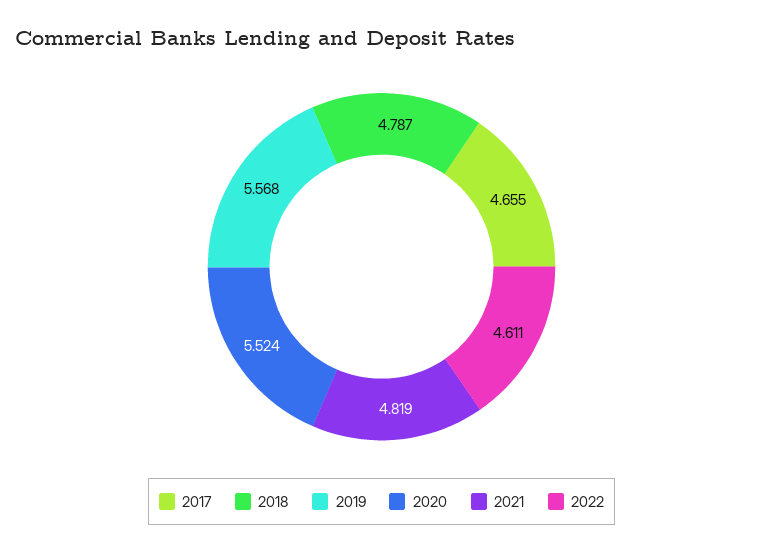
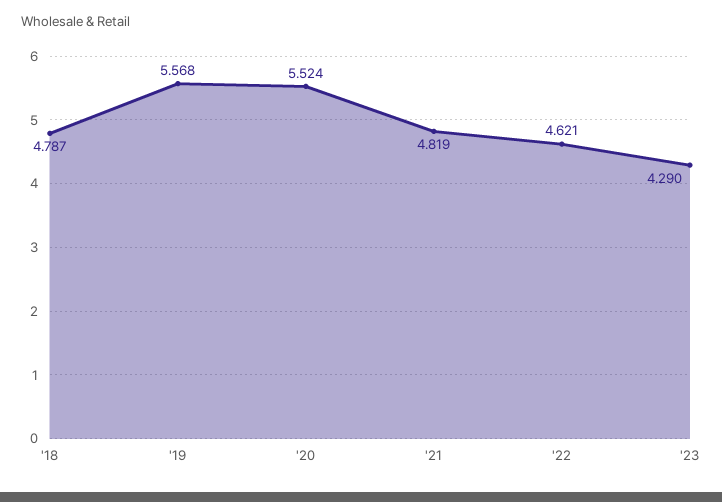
2017: 4.655 -> none
2022: 4.611 -> 4.621
'23: none -> 4.29

